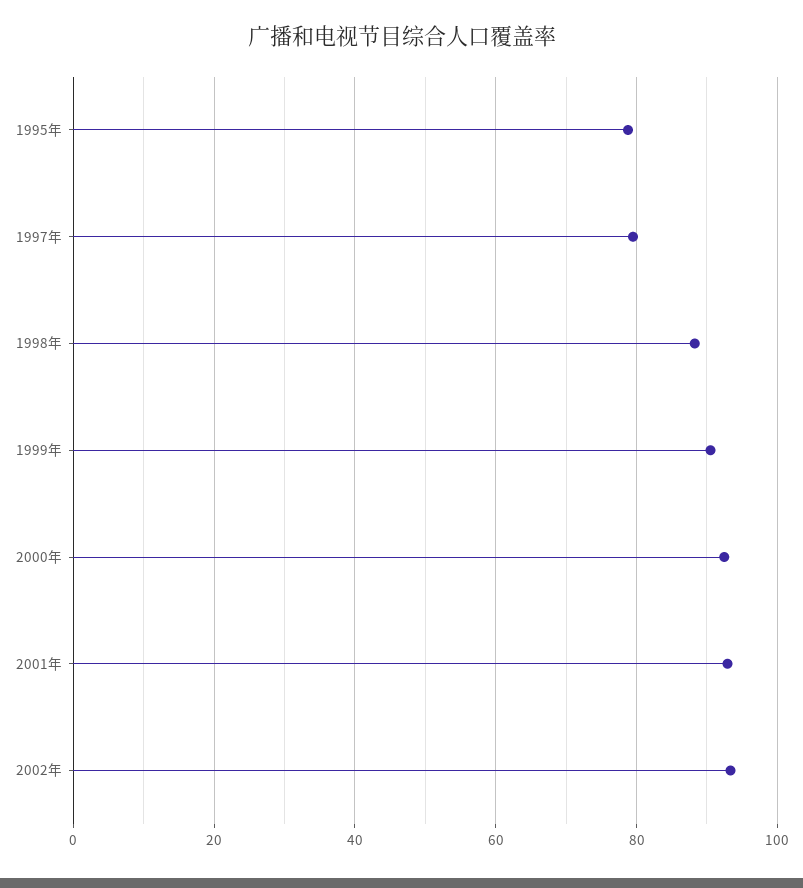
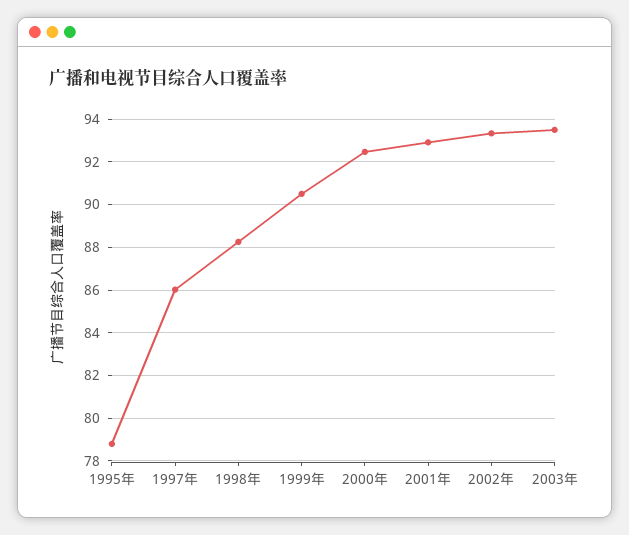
1997年: 80 -> 86
2003年: none -> 93.5

